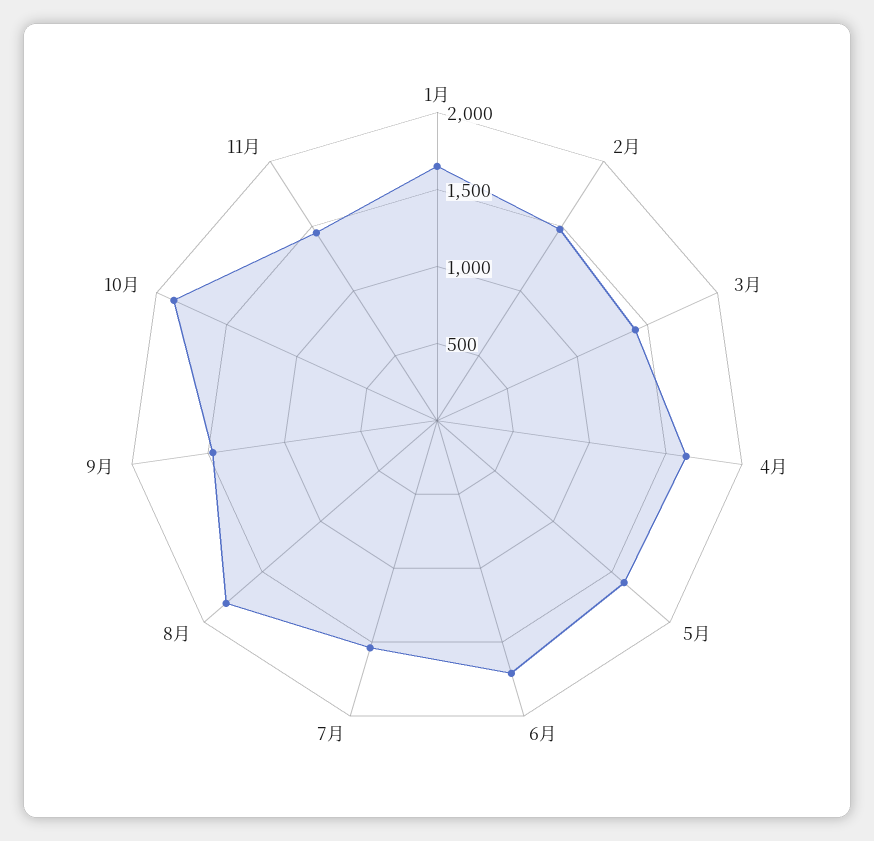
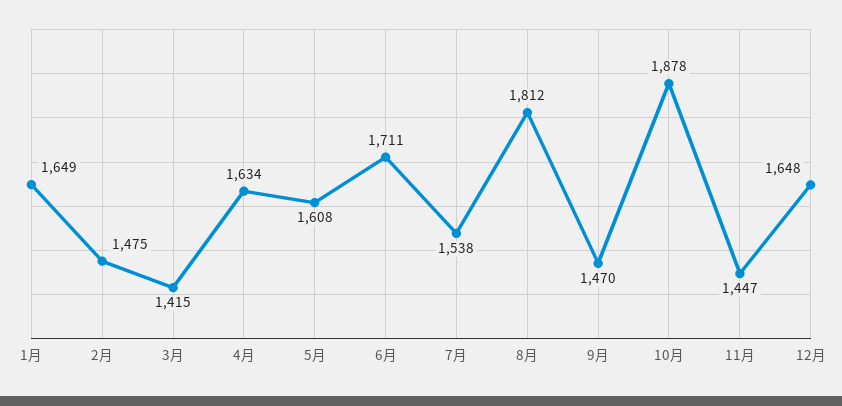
12月: none -> 1648

